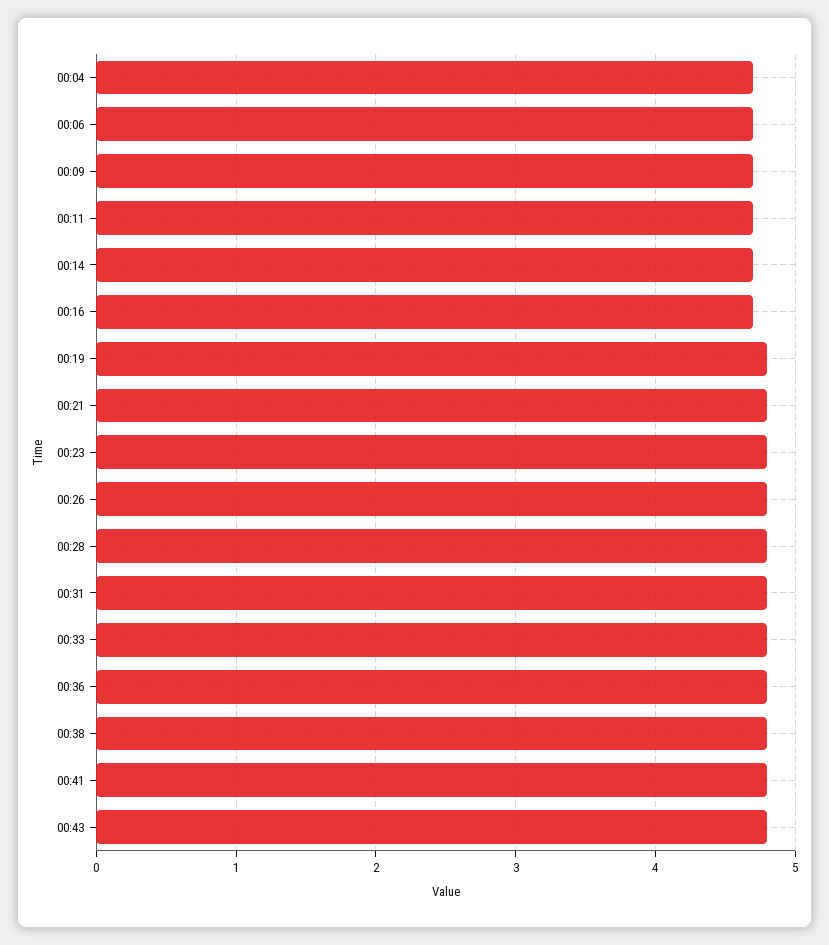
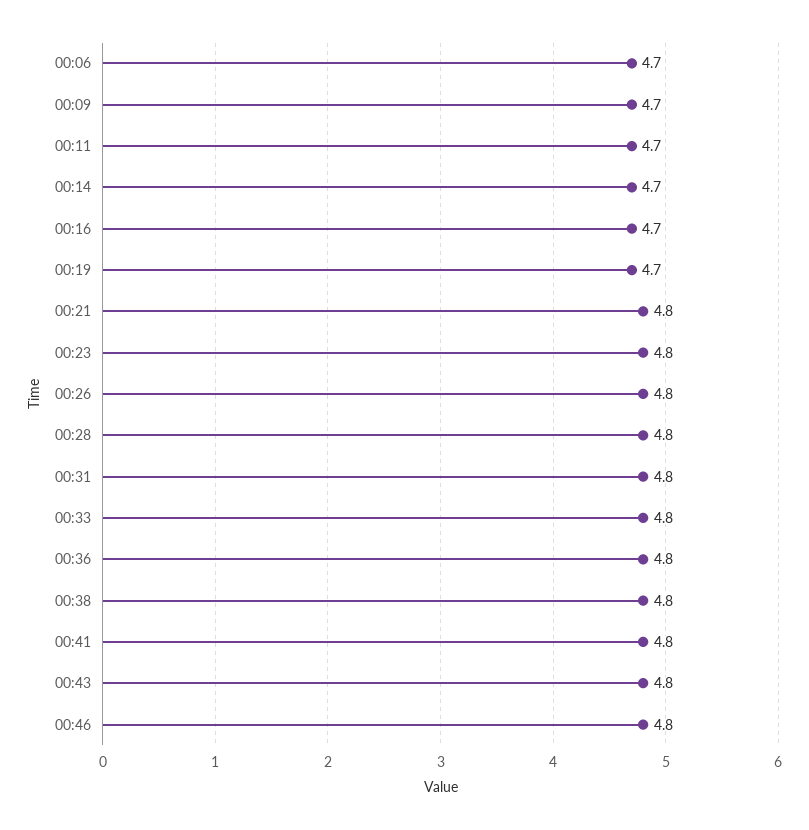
00:04: 4.7 -> none
00:19: 4.8 -> 4.7
00:46: none -> 4.8

